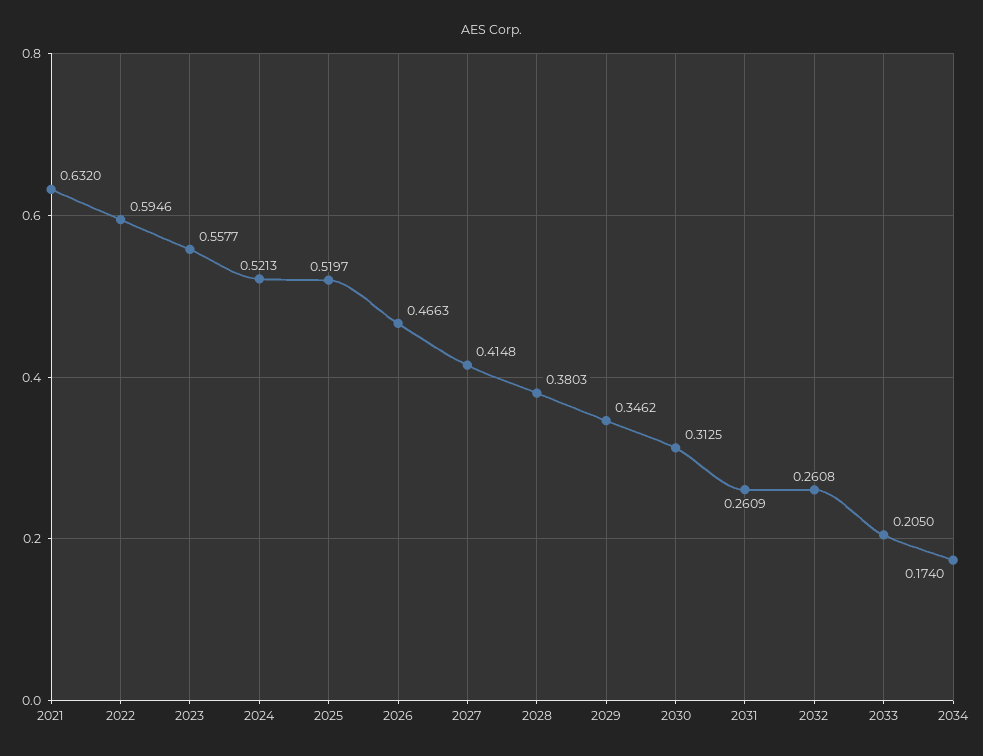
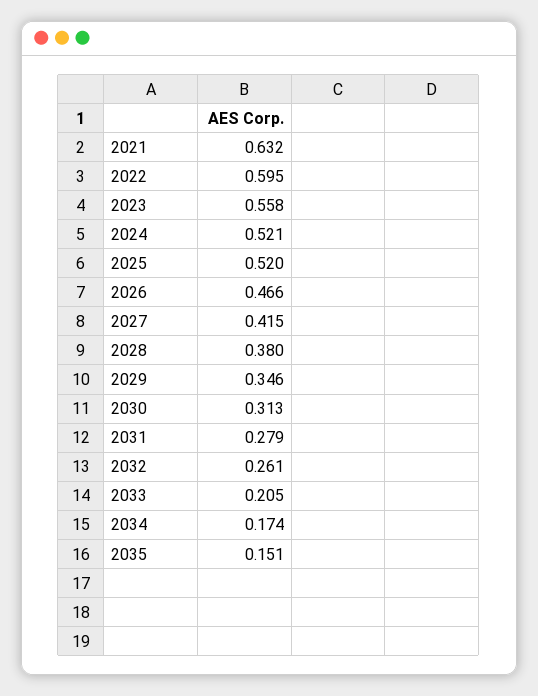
2031: 0.2609 -> 0.279
2035: none -> 0.151

